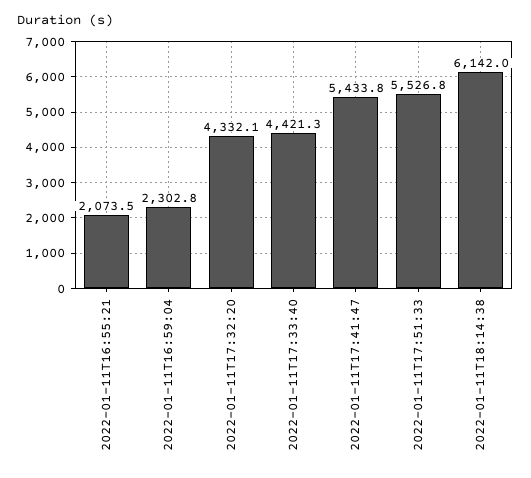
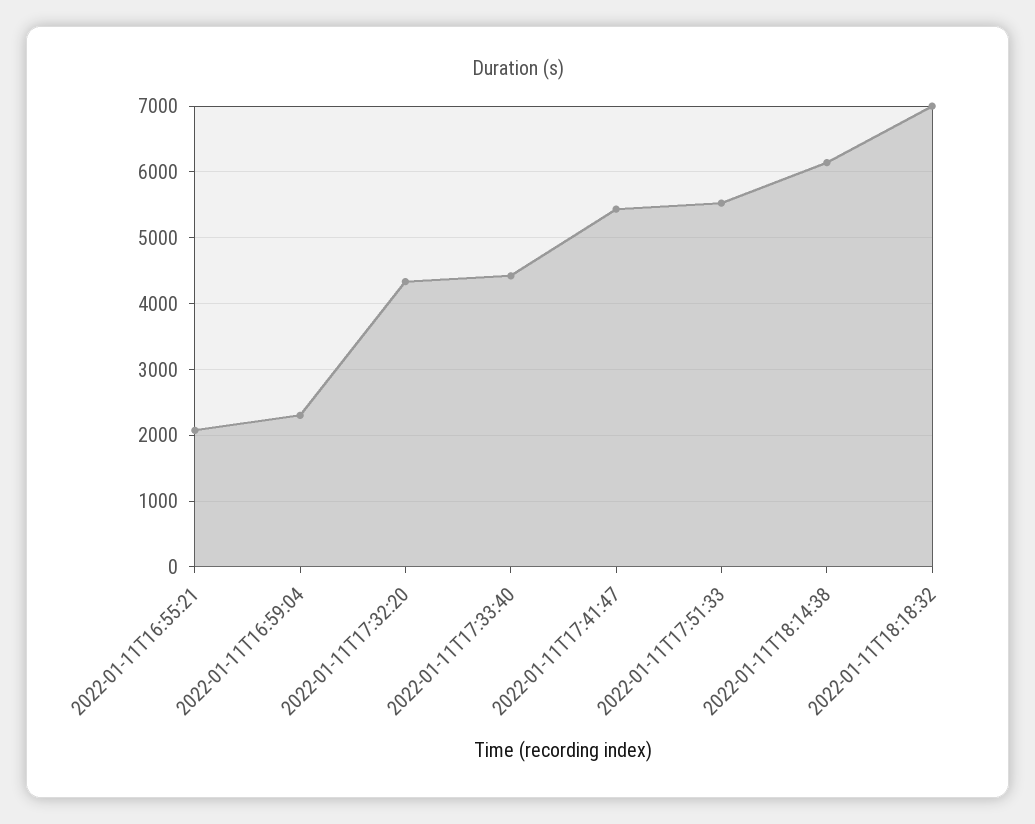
2022-01-11T18:18:32: none -> 7000

